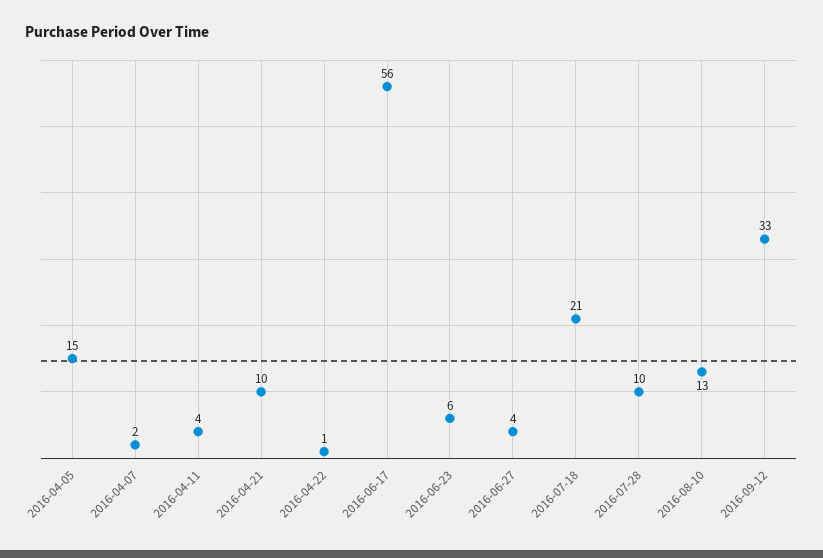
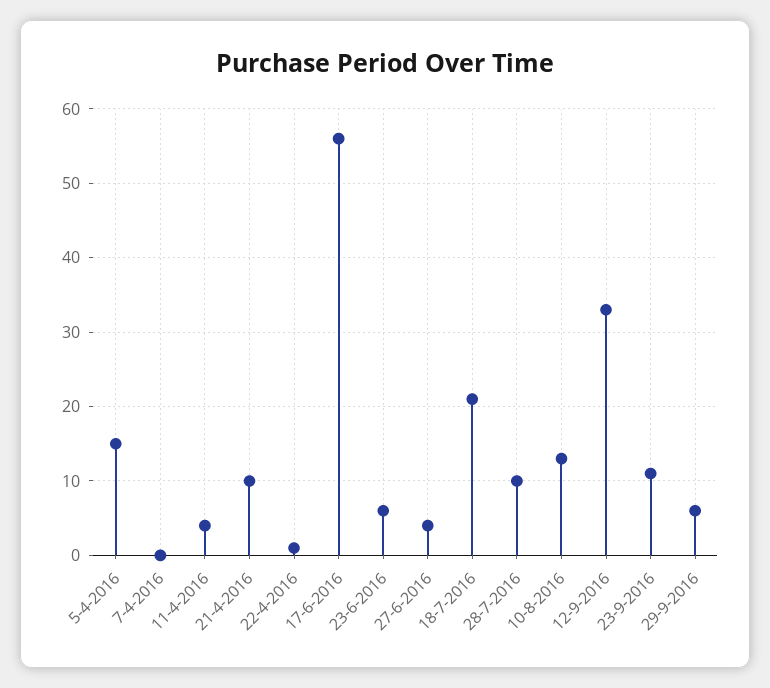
2016-04-07: 2 -> 0
23-9-2016: none -> 11
29-9-2016: none -> 6

